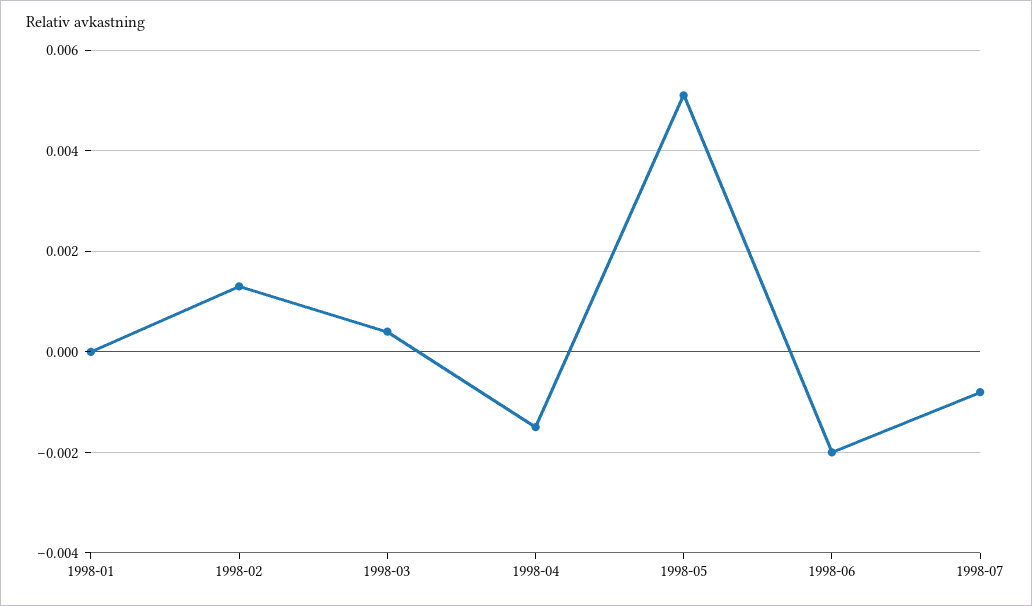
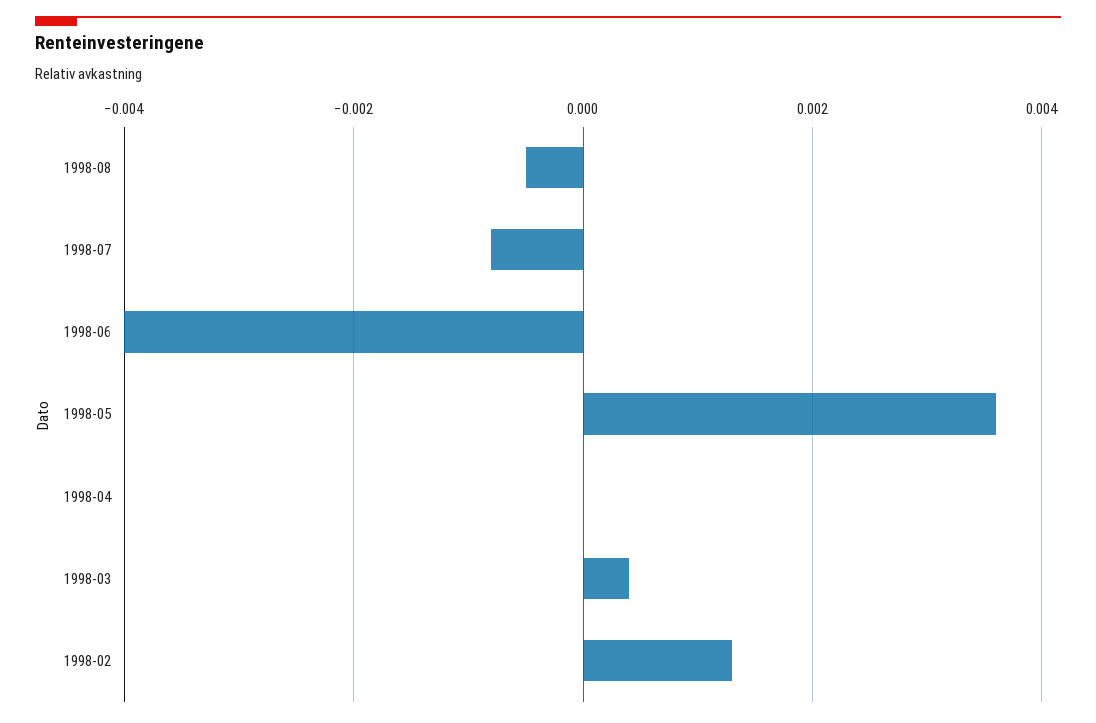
1998-01: 0 -> none
1998-04: -0.0015 -> 0
1998-05: 0.005 -> 0.0035
1998-06: -0.002 -> -0.004
1998-08: none -> -0.0005

